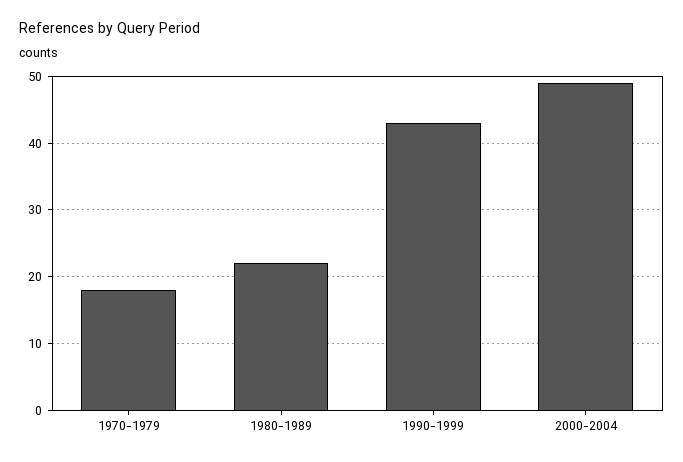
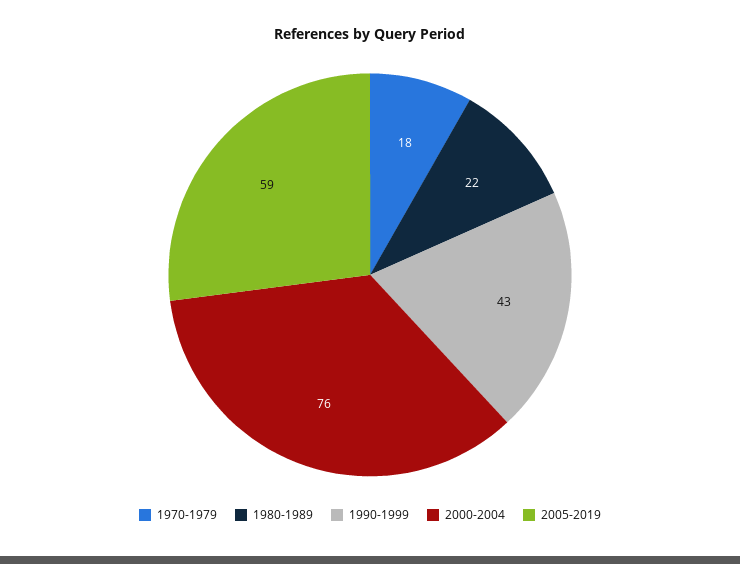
2000-2004: 49 -> 76
2005-2019: none -> 59

